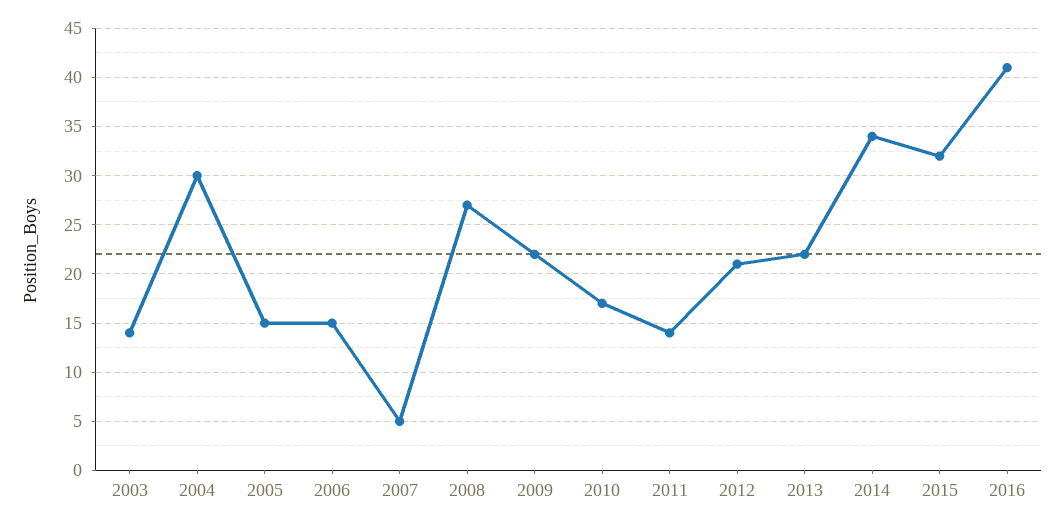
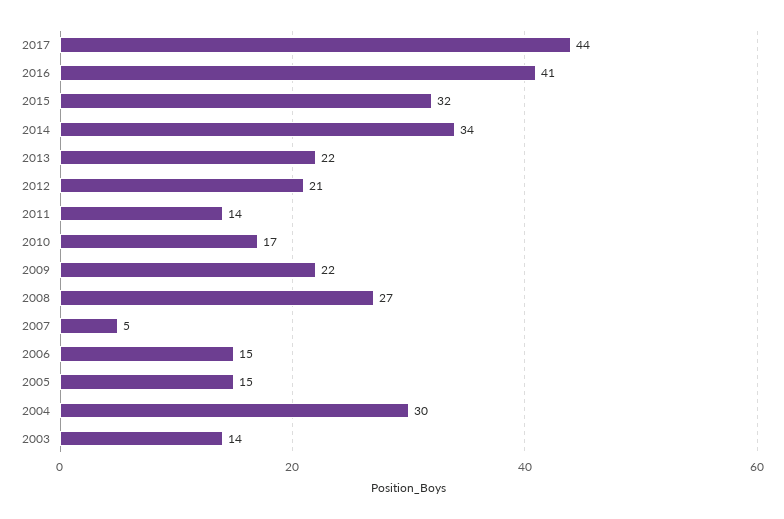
2017: none -> 44

